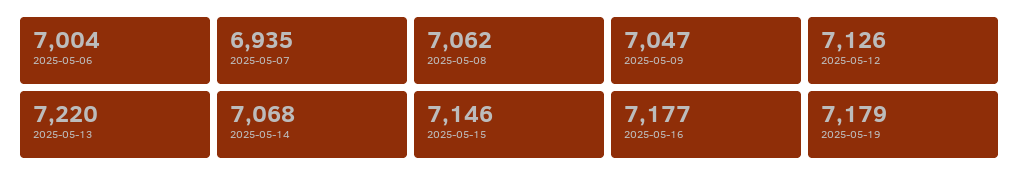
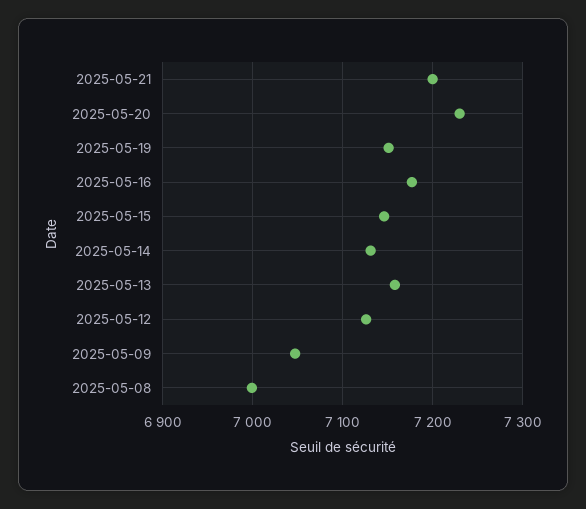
2025-05-06: 7004 -> none
2025-05-07: 6935 -> none
2025-05-08: 7062 -> 7000
2025-05-13: 7220 -> 7160
2025-05-14: 7068 -> 7130
2025-05-19: 7179 -> 7150
2025-05-21: none -> 7200
2025-05-20: none -> 7230

